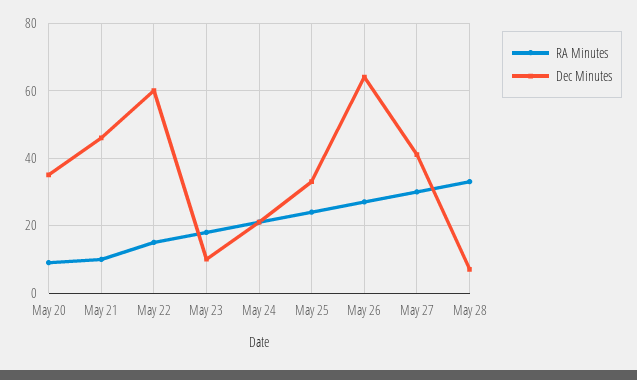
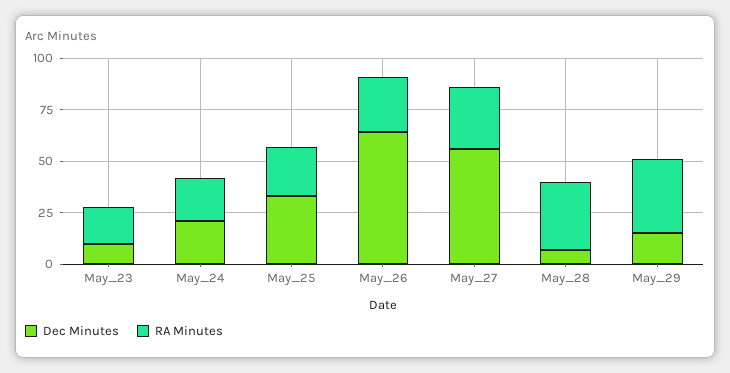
RA Minutes, May 20: 10 -> none
Dec Minutes, May 20: 35 -> none
RA Minutes, May 21: 10 -> none
Dec Minutes, May 21: 45 -> none
RA Minutes, May 22: 15 -> none
Dec Minutes, May 22: 60 -> none
Dec Minutes, May 27: 40 -> 55
Dec Minutes, May_29: none -> 15
RA Minutes, May_29: none -> 35

